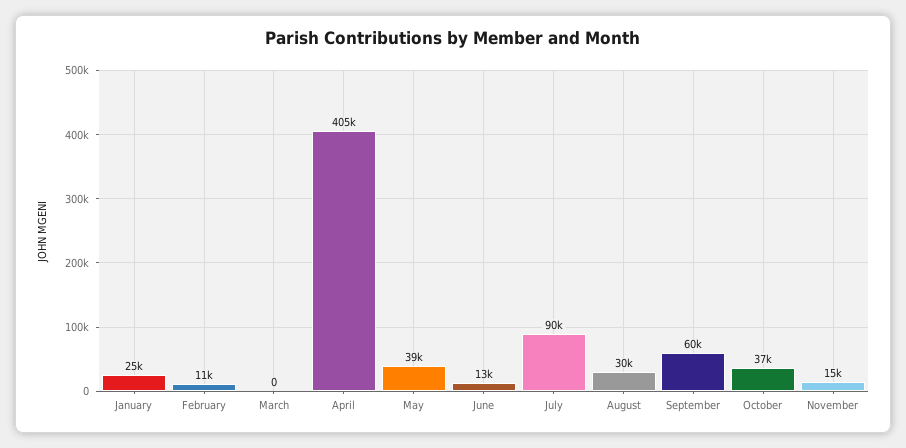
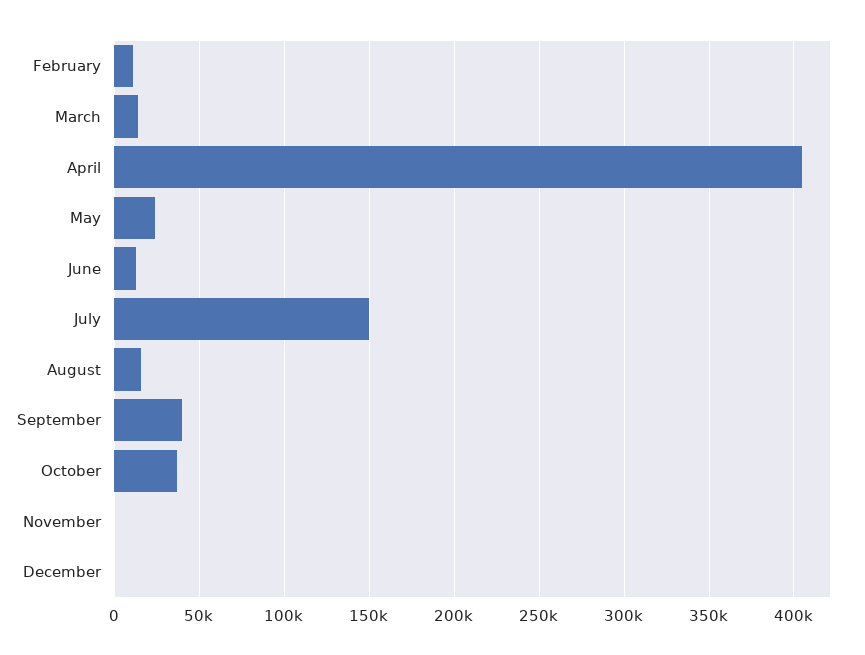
January: 25000 -> none
March: 0 -> 15000
May: 39000 -> 25000
July: 90000 -> 150000
August: 30000 -> 15000
September: 60000 -> 40000
November: 15000 -> 0
December: none -> 0

